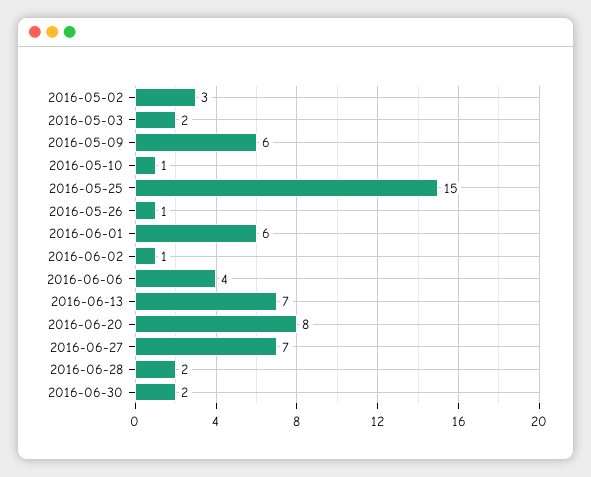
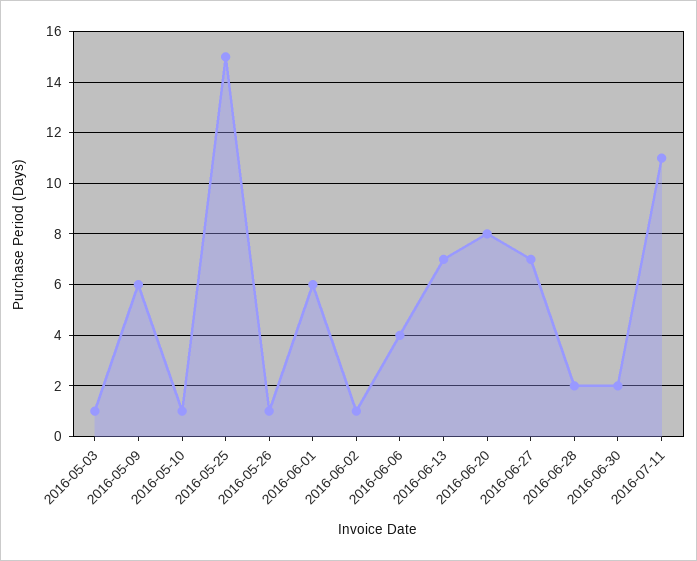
2016-05-02: 3 -> none
2016-05-03: 2 -> 1
2016-07-11: none -> 11

